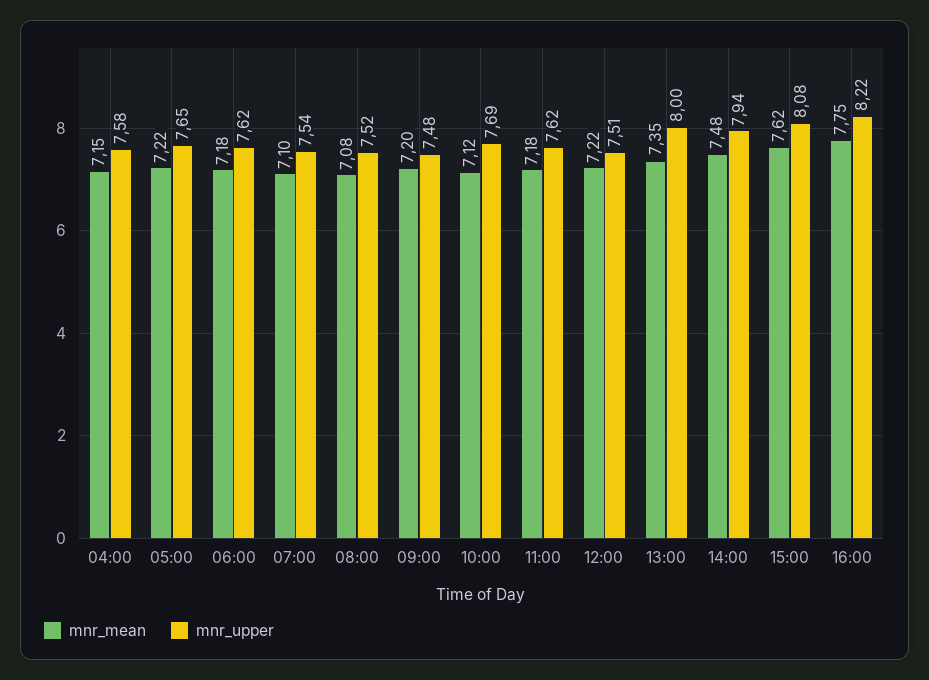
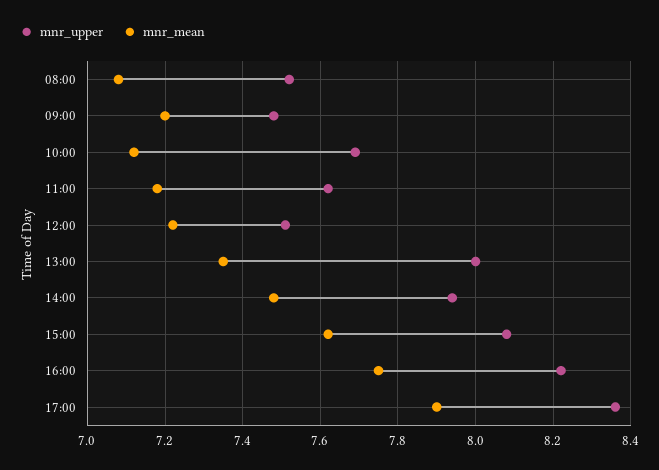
mnr_mean, 04:00: 7.15 -> none
mnr_upper, 04:00: 7.58 -> none
mnr_mean, 05:00: 7.22 -> none
mnr_upper, 05:00: 7.65 -> none
mnr_mean, 06:00: 7.18 -> none
mnr_upper, 06:00: 7.62 -> none
mnr_mean, 07:00: 7.1 -> none
mnr_upper, 07:00: 7.54 -> none
mnr_upper, 17:00: none -> 8.35
mnr_mean, 17:00: none -> 7.9

